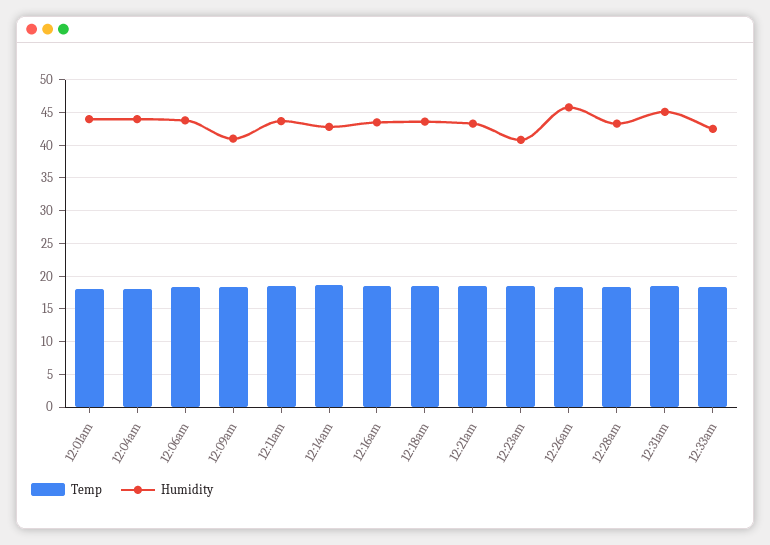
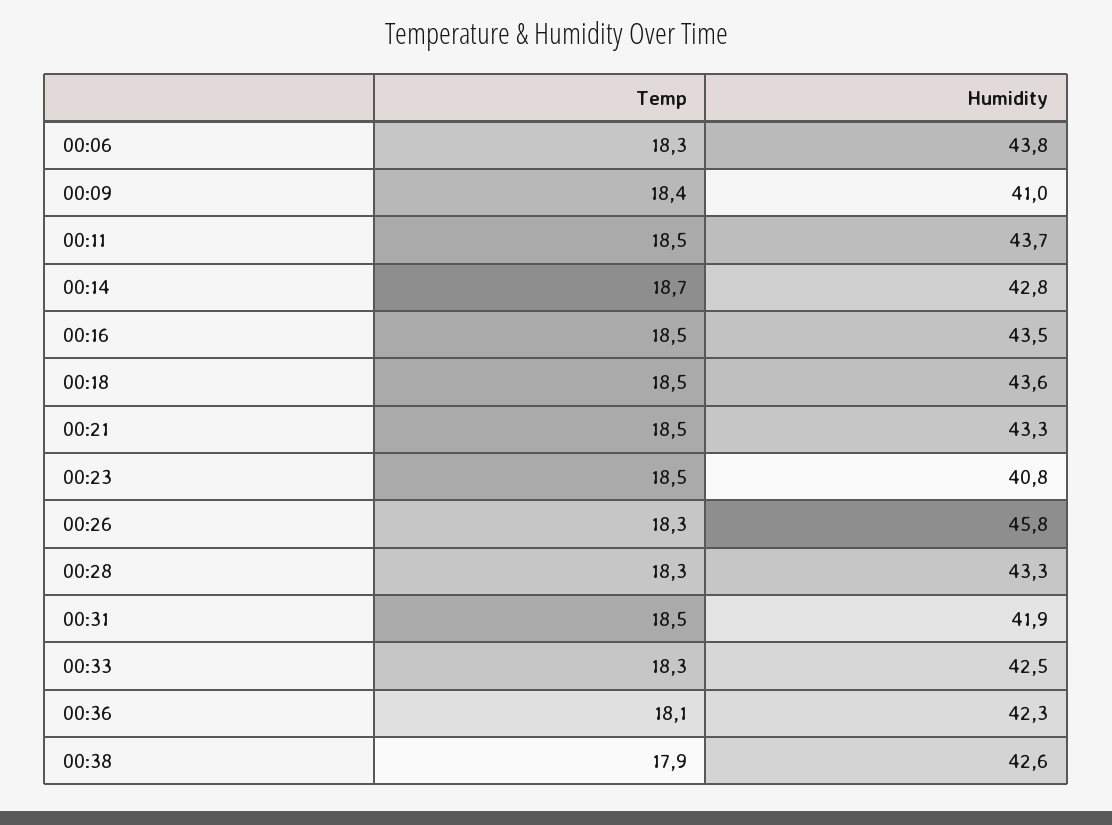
Temp, 12:01am: 18 -> none
Humidity, 12:01am: 44 -> none
Temp, 12:04am: 18 -> none
Humidity, 12:04am: 44 -> none
Humidity, 12:31am: 45 -> 41.9
Temp, 00:36: none -> 18.1
Humidity, 00:36: none -> 42.3
Temp, 00:38: none -> 17.9
Humidity, 00:38: none -> 42.6

